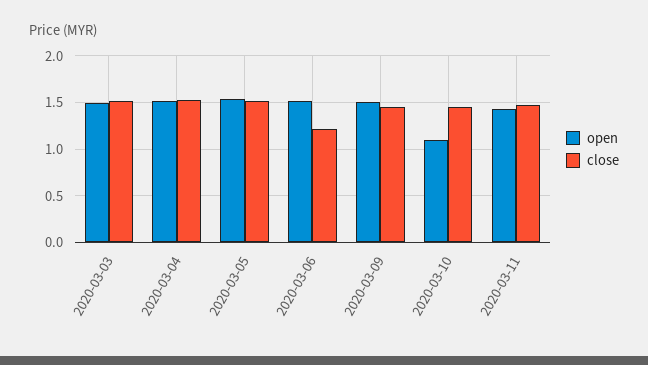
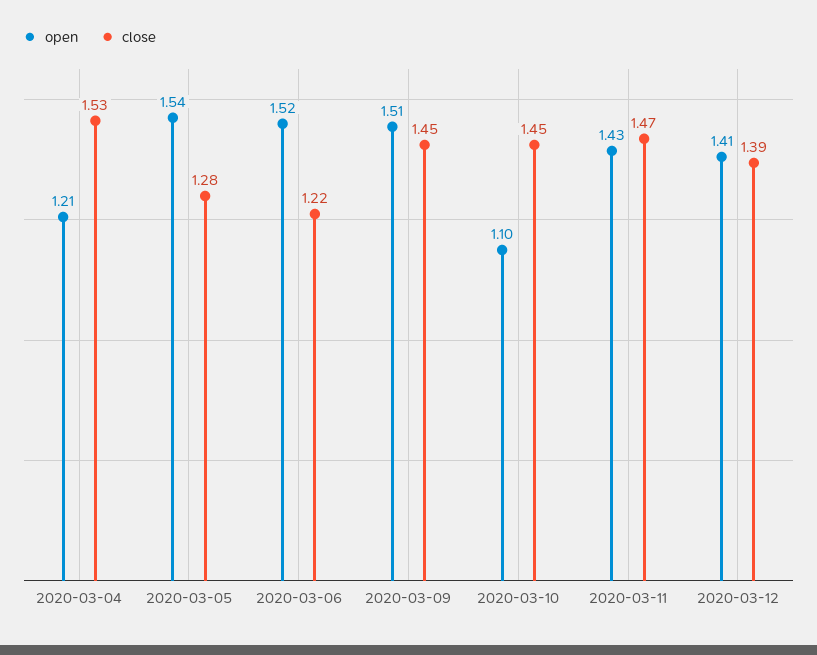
open, 2020-03-03: 1.5 -> none
close, 2020-03-03: 1.5 -> none
open, 2020-03-04: 1.5 -> 1.21
close, 2020-03-05: 1.5 -> 1.28
open, 2020-03-12: none -> 1.41
close, 2020-03-12: none -> 1.39

